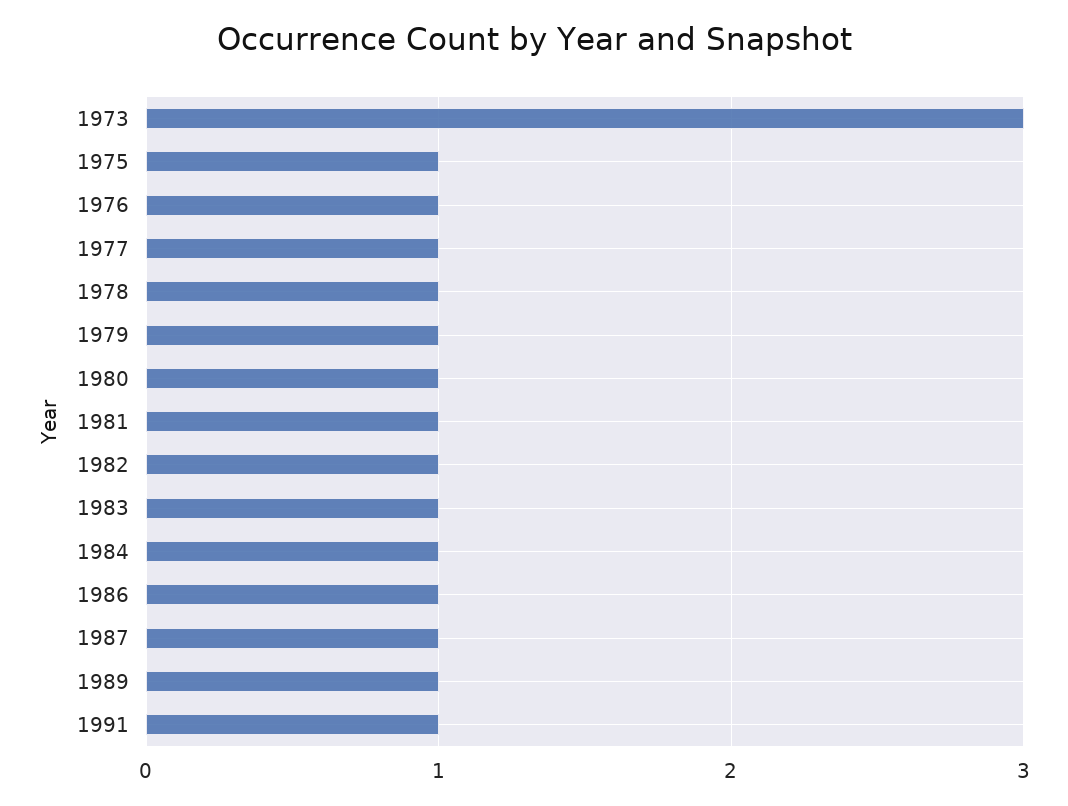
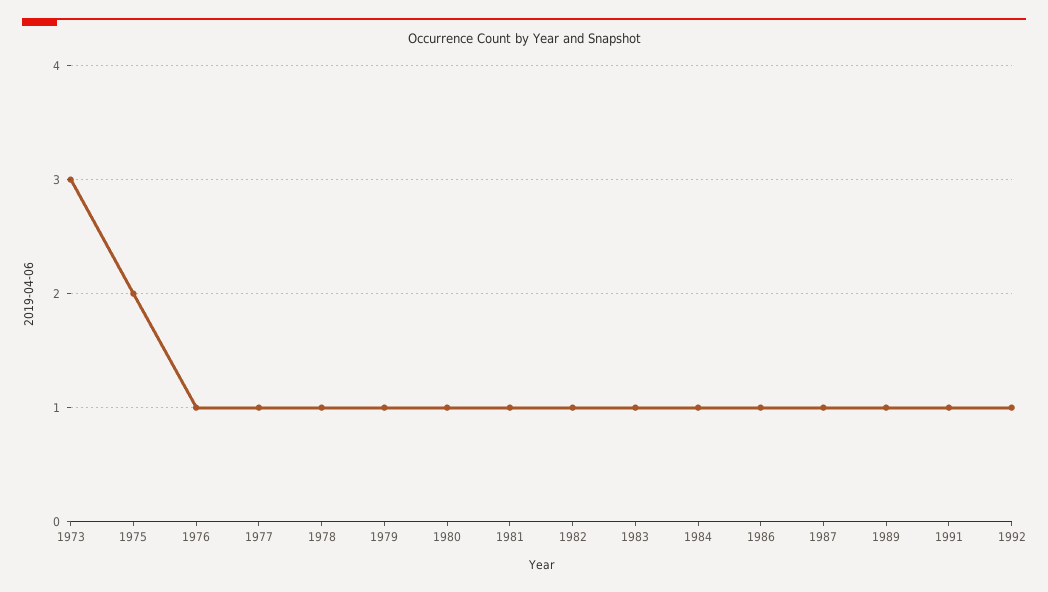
1975: 1 -> 2
1992: none -> 1

